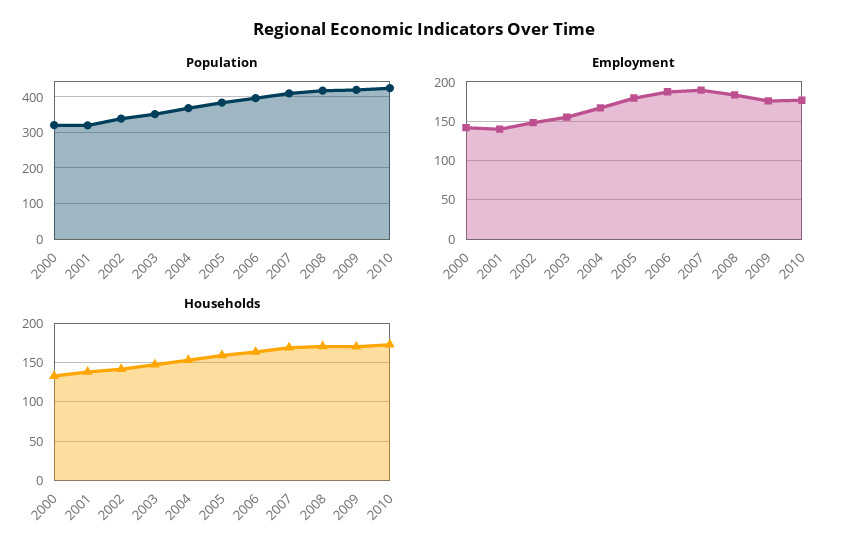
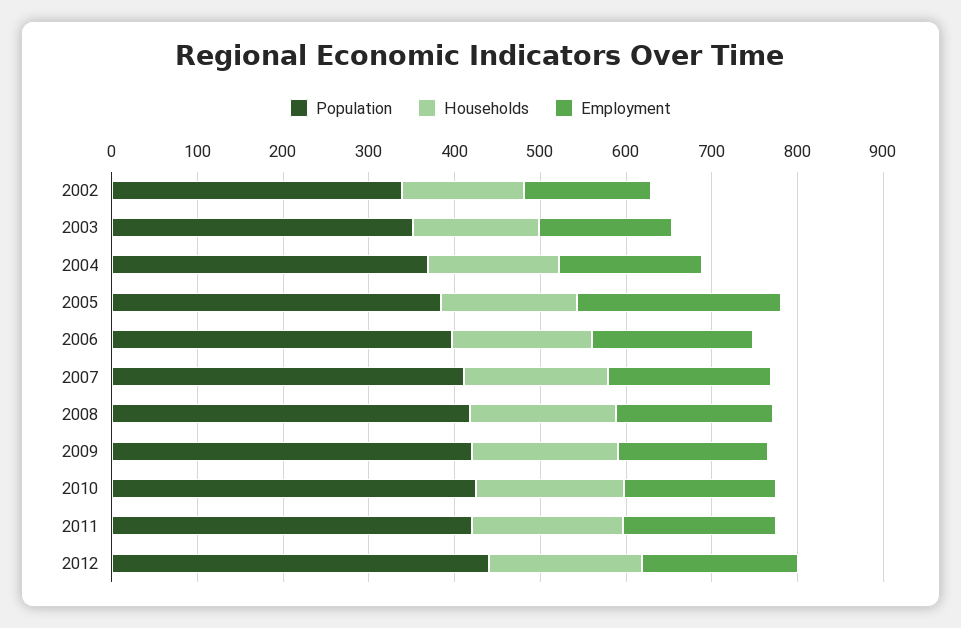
Population, 2000: 320 -> none
Population, 2001: 320 -> none
Employment, 2000: 140 -> none
Employment, 2001: 140 -> none
Employment, 2005: 180 -> 240
Households, 2000: 130 -> none
Households, 2001: 140 -> none
Population, 2011: none -> 420
Households, 2011: none -> 180
Employment, 2011: none -> 180
Population, 2012: none -> 440
Households, 2012: none -> 180
Employment, 2012: none -> 180

